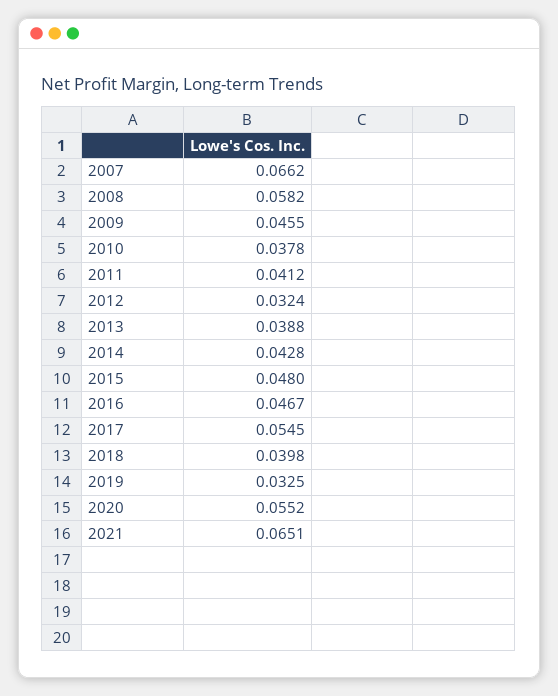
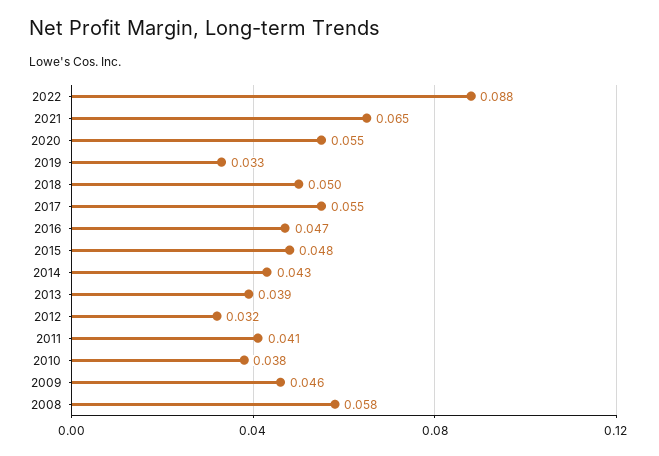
2007: 0.0662 -> none
2018: 0.0398 -> 0.05
2022: none -> 0.088

